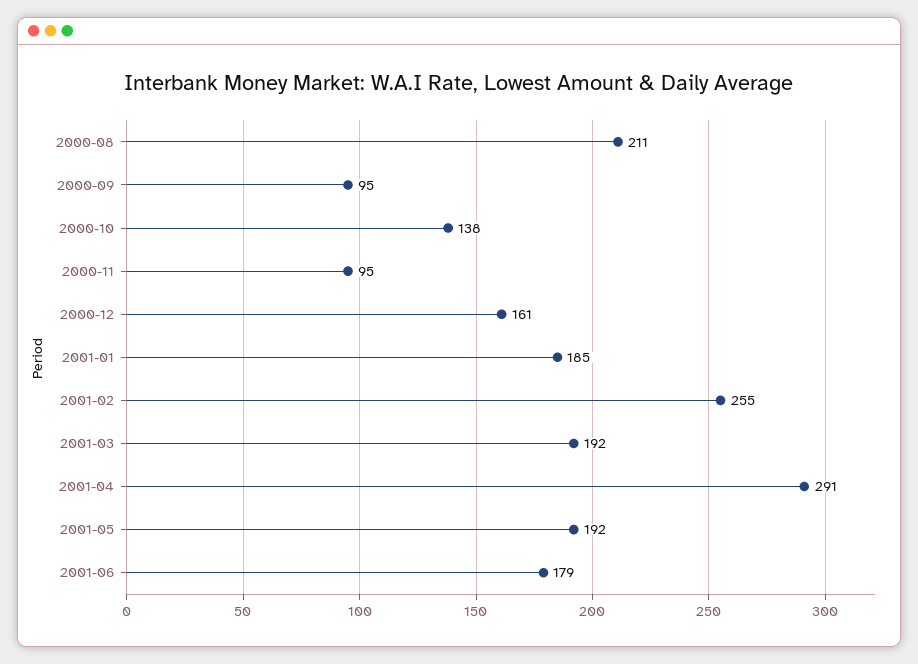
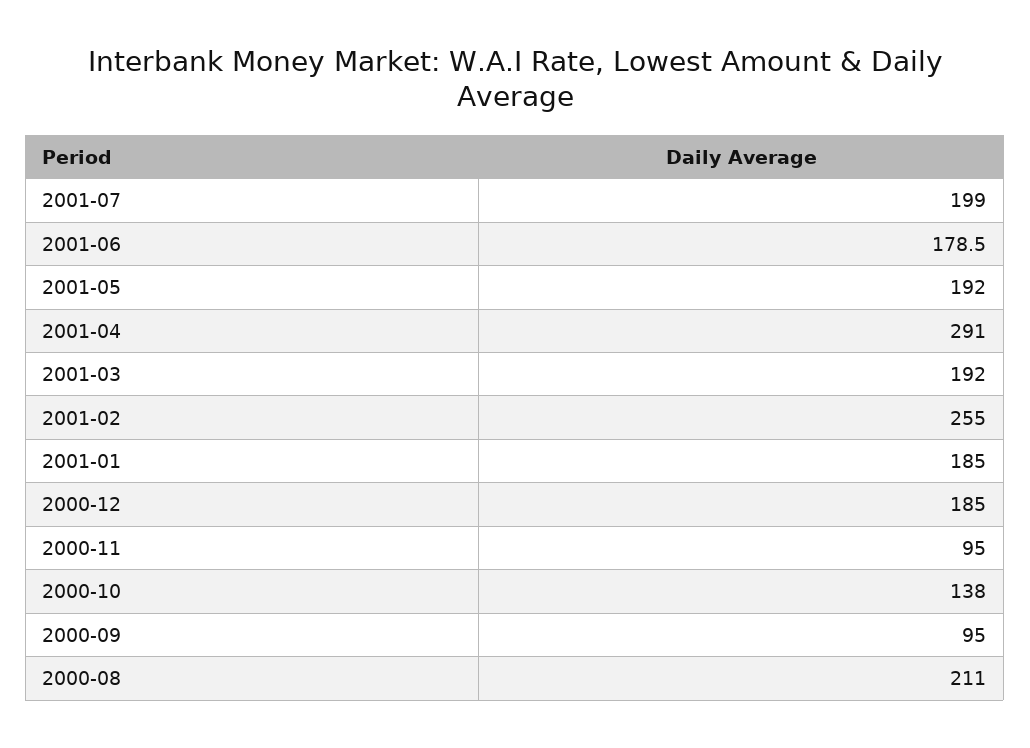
2000-12: 161 -> 185
2001-07: none -> 199

